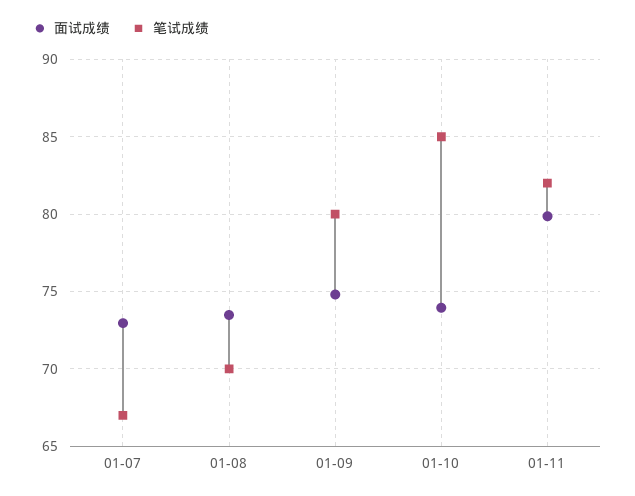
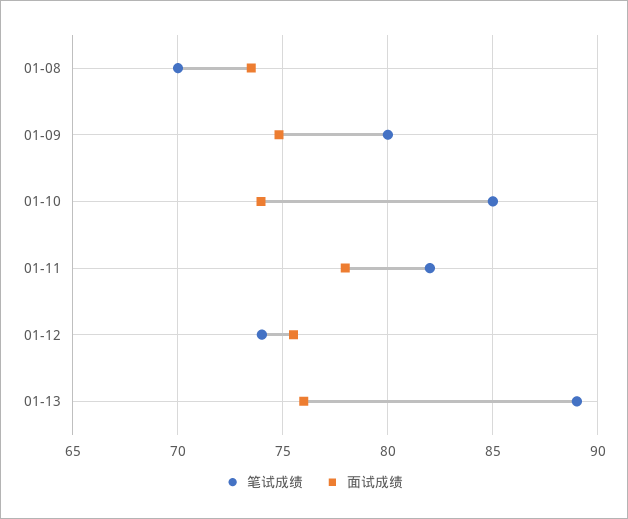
面试成绩, 01-07: 73 -> none
笔试成绩, 01-07: 67 -> none
面试成绩, 01-11: 80 -> 78
笔试成绩, 01-12: none -> 74
面试成绩, 01-12: none -> 75.5
笔试成绩, 01-13: none -> 89
面试成绩, 01-13: none -> 76

